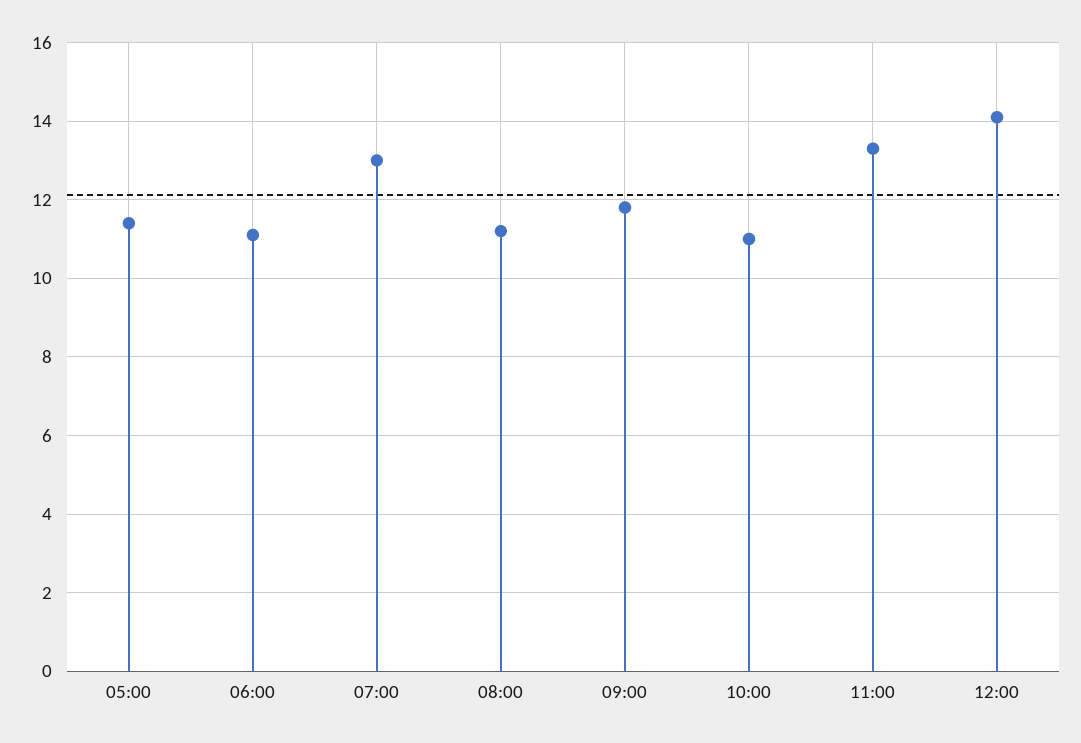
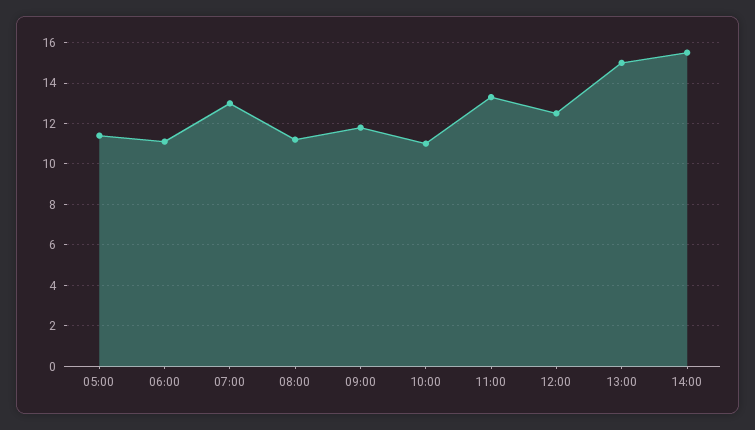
12:00: 14 -> 12.5
13:00: none -> 15
14:00: none -> 15.5

